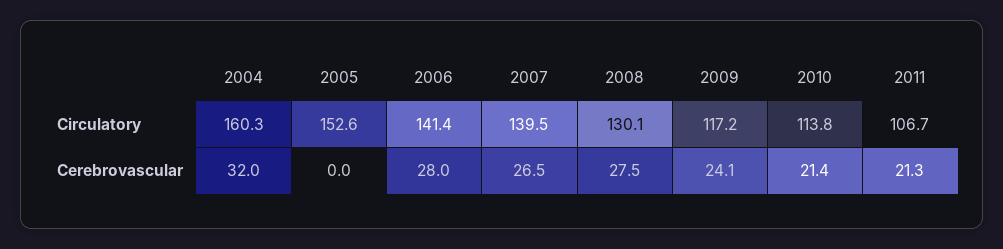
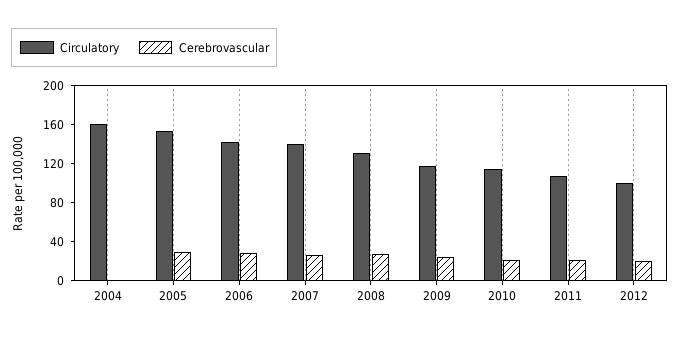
Cerebrovascular, 2004: 32 -> 0
Cerebrovascular, 2005: 0 -> 30
Circulatory, 2012: none -> 100
Cerebrovascular, 2012: none -> 20

